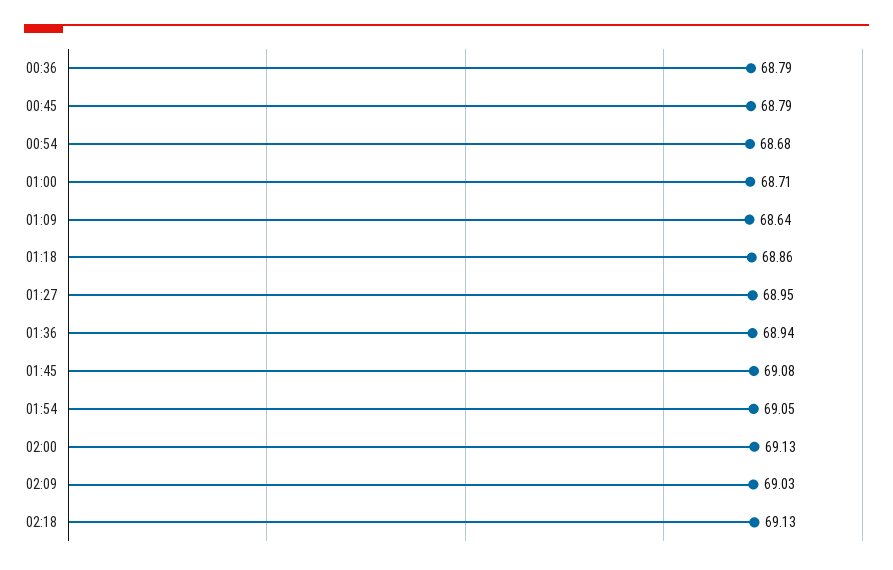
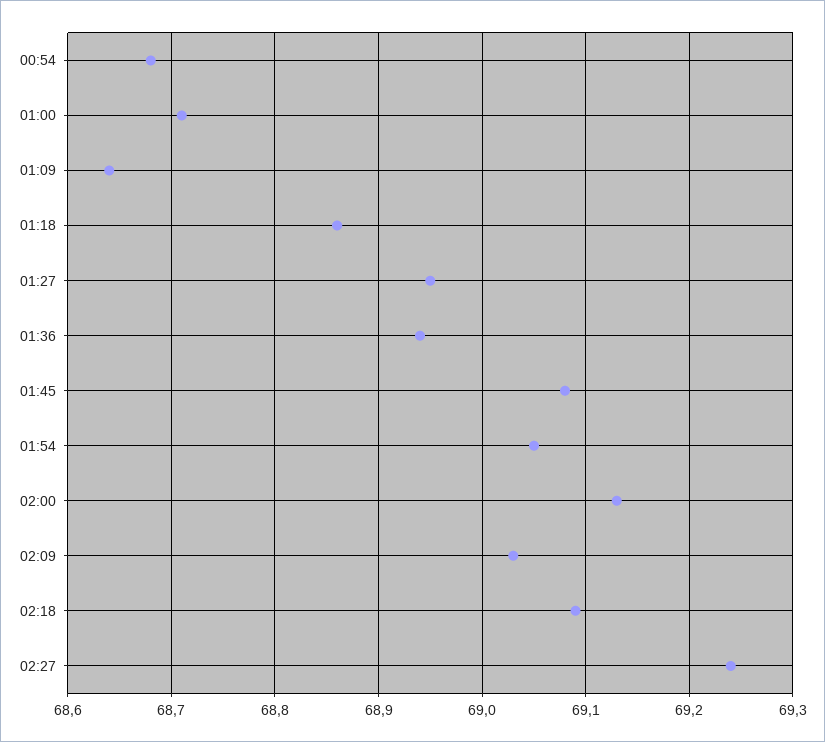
00:36: 68.79 -> none
00:45: 68.79 -> none
02:18: 69.13 -> 69.09
02:27: none -> 69.24

